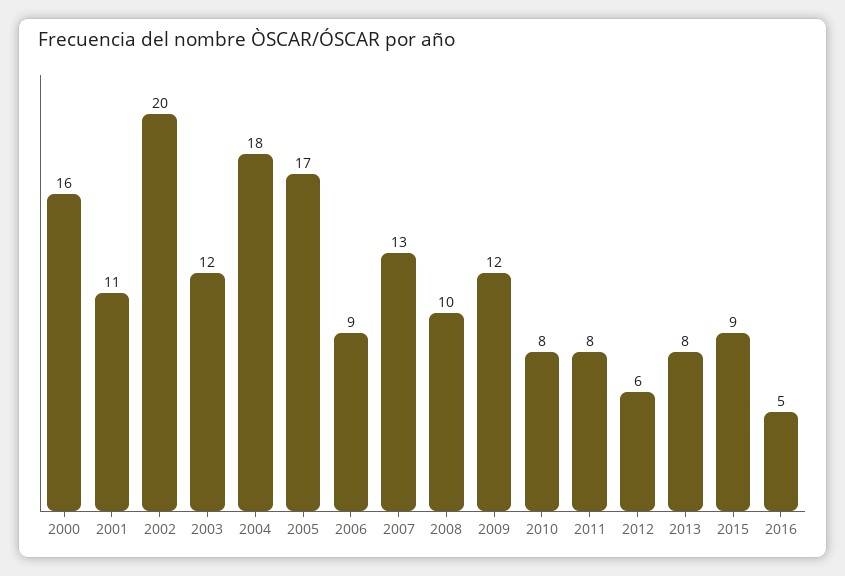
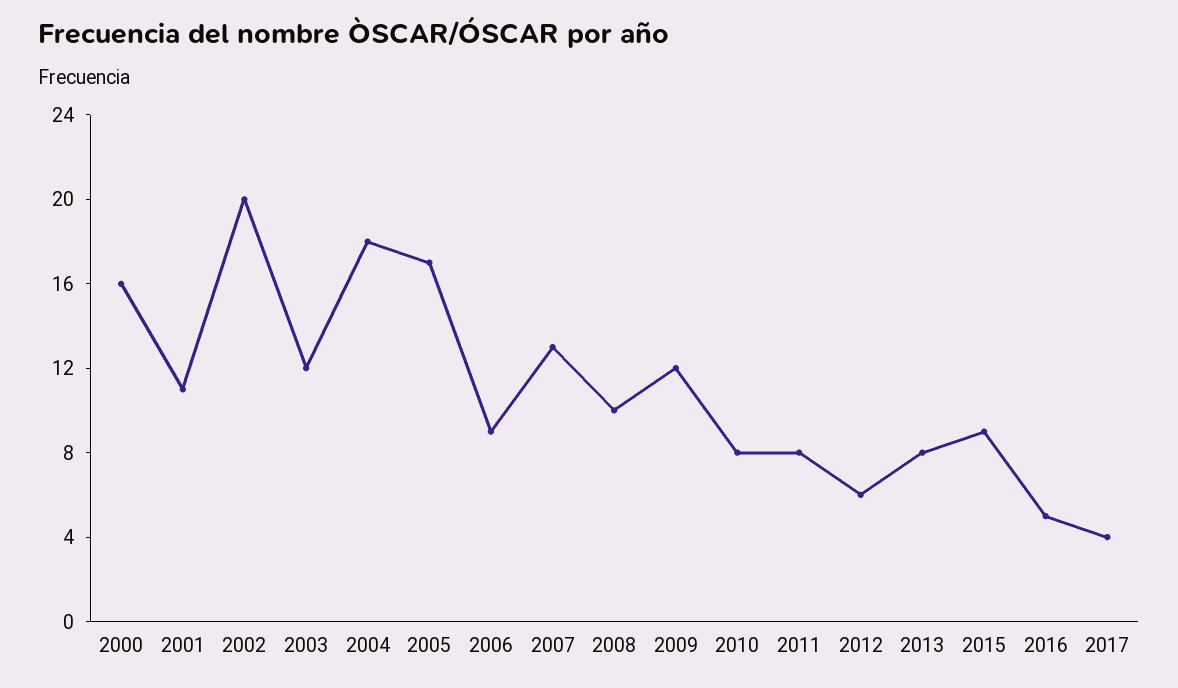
2017: none -> 4

